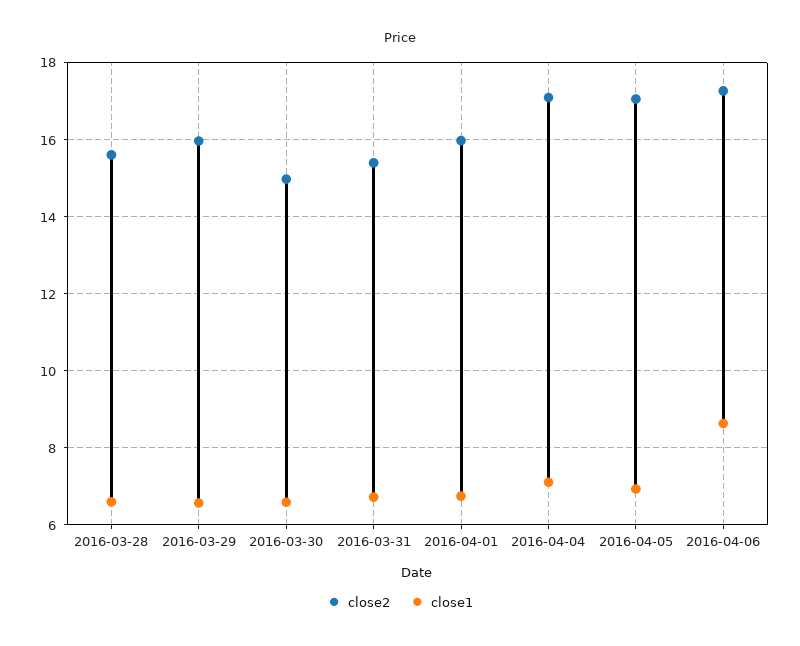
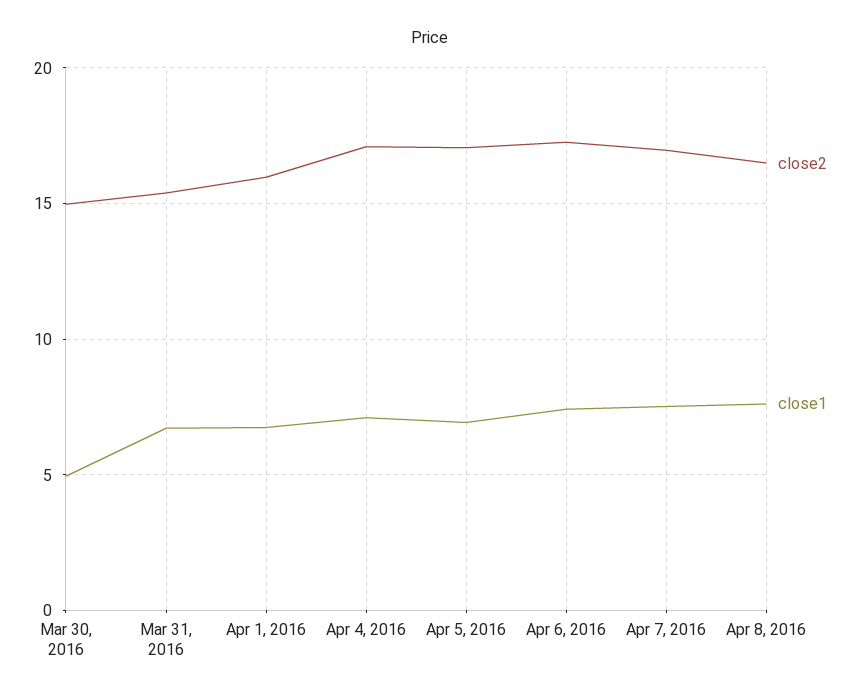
close2, 2016-03-28: 15.6 -> none
close1, 2016-03-28: 6.6 -> none
close2, 2016-03-29: 16 -> none
close1, 2016-03-29: 6.6 -> none
close1, 2016-03-30: 6.6 -> 5
close1, 2016-04-06: 8.6 -> 7.5
close2, Apr 7, 2016: none -> 17
close1, Apr 7, 2016: none -> 7.5
close2, Apr 8, 2016: none -> 16.5
close1, Apr 8, 2016: none -> 7.5

